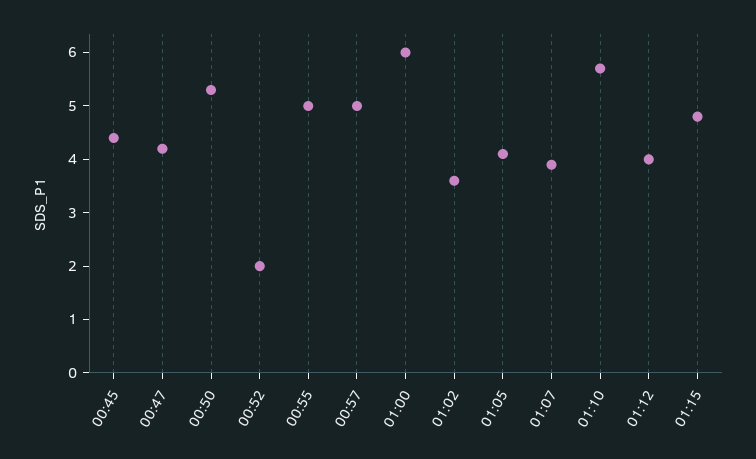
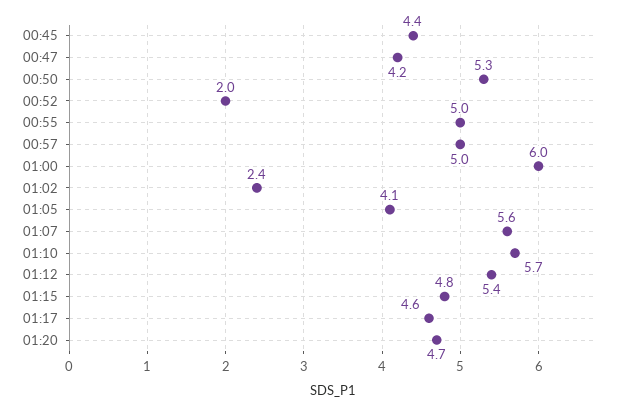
01:02: 3.5 -> 2.4
01:07: 4 -> 5.6
01:12: 4 -> 5.4
01:17: none -> 4.6
01:20: none -> 4.7

